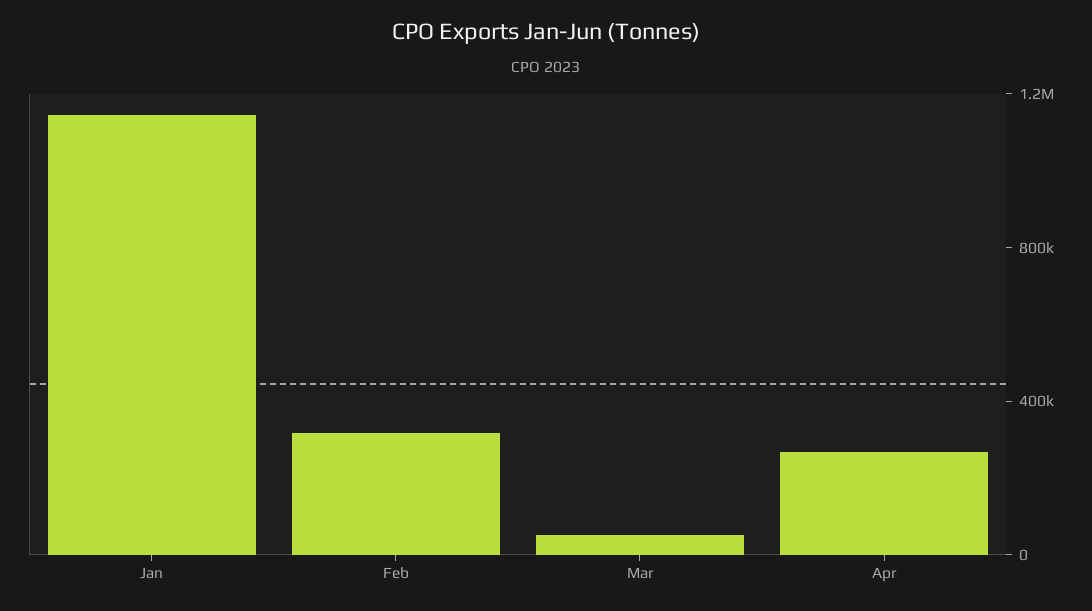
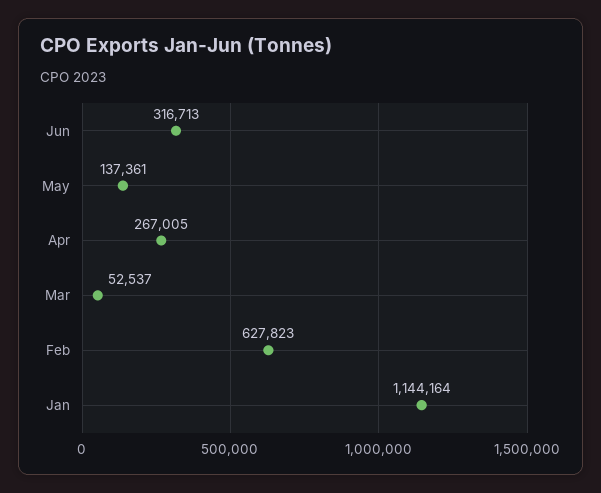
Feb: 300000 -> 627823
Jun: none -> 316713
May: none -> 137361

